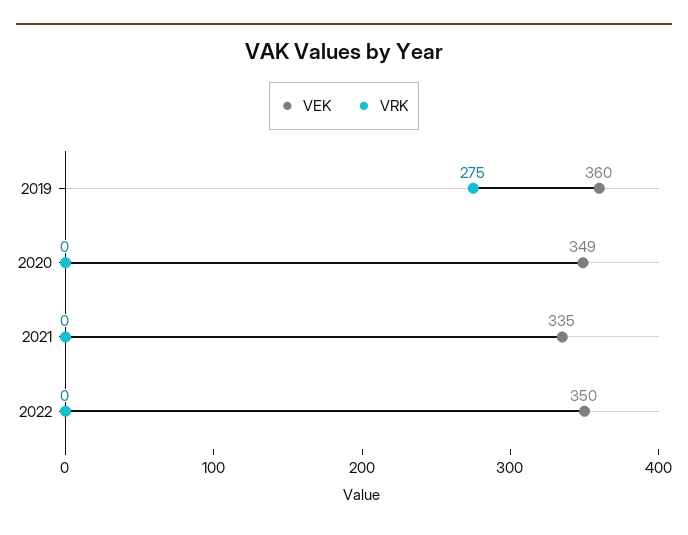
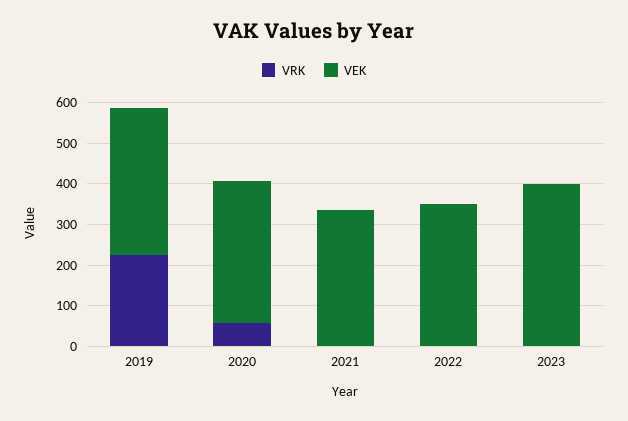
VRK, 2019: 275 -> 220
VRK, 2020: 0 -> 60
VRK, 2023: none -> 0
VEK, 2023: none -> 400

